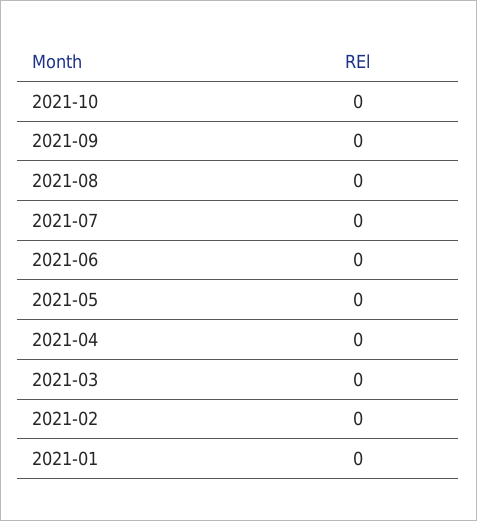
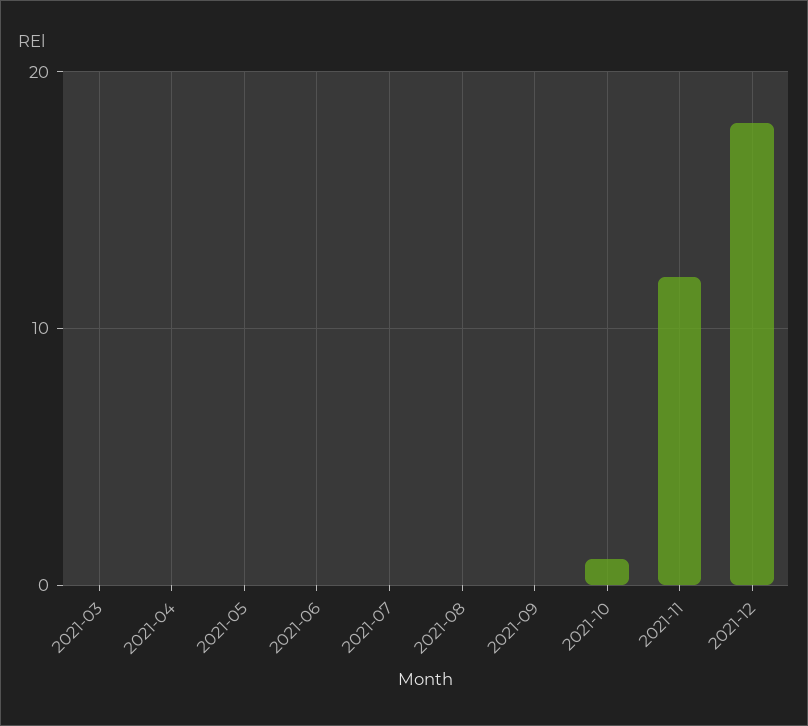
2021-10: 0 -> 1
2021-02: 0 -> none
2021-01: 0 -> none
2021-11: none -> 12
2021-12: none -> 18

